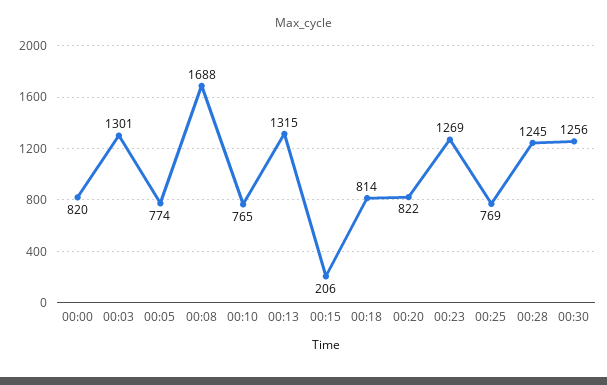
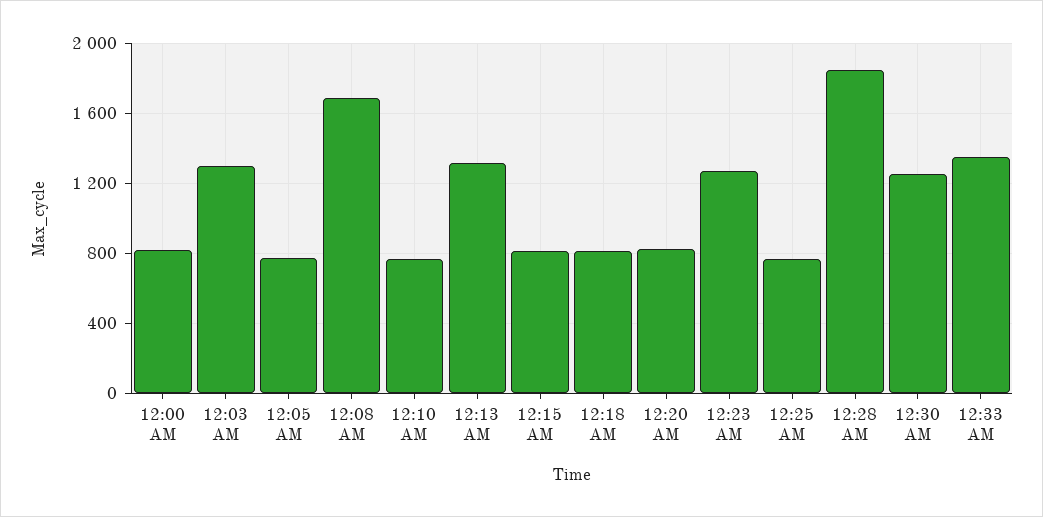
00:15: 206 -> 800
00:28: 1245 -> 1850
12:33 AM: none -> 1350

